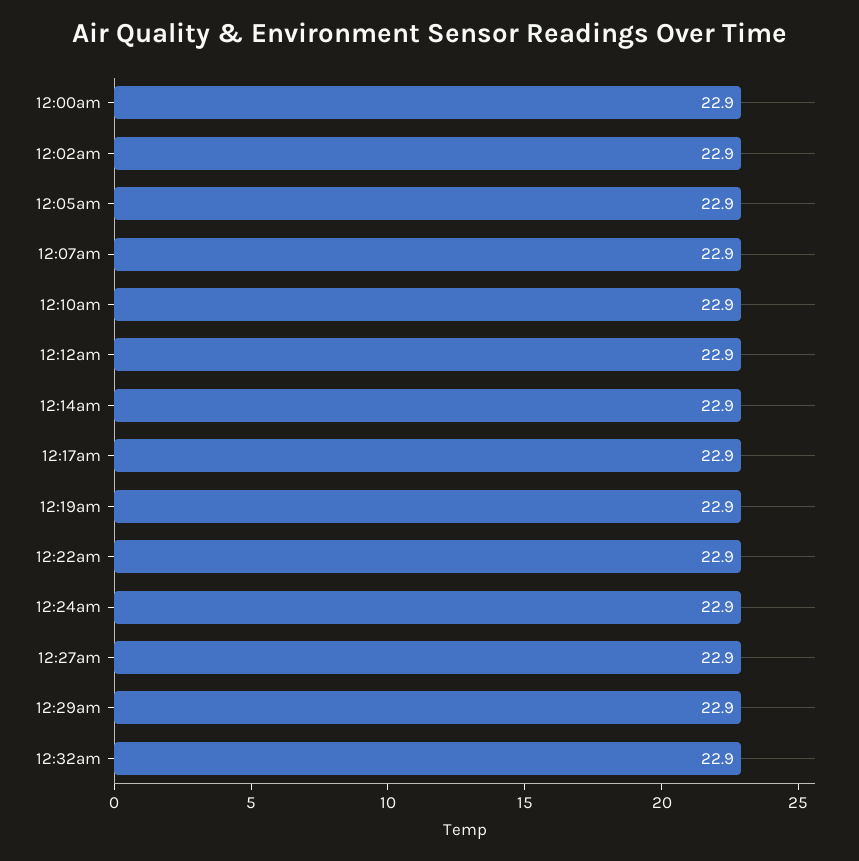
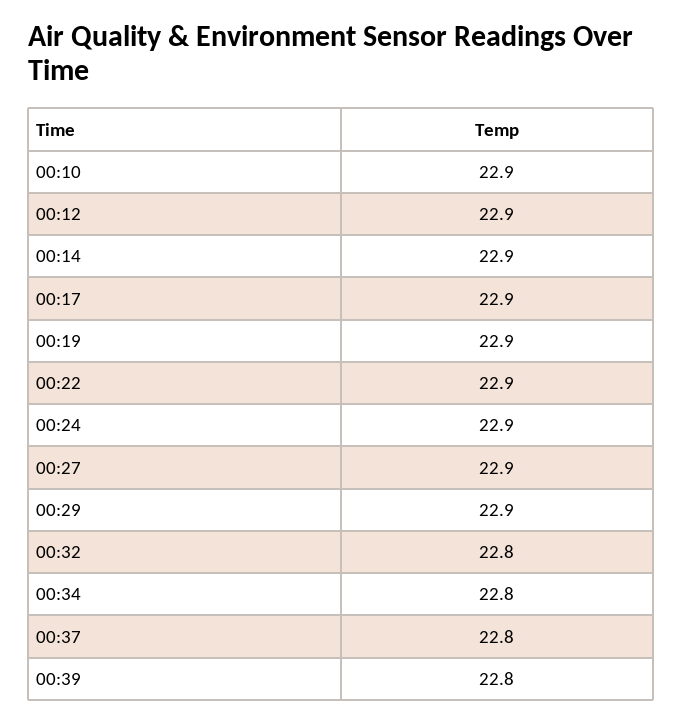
12:00am: 22.9 -> none
12:02am: 22.9 -> none
12:05am: 22.9 -> none
12:07am: 22.9 -> none
12:32am: 22.9 -> 22.8
00:34: none -> 22.8
00:37: none -> 22.8
00:39: none -> 22.8

